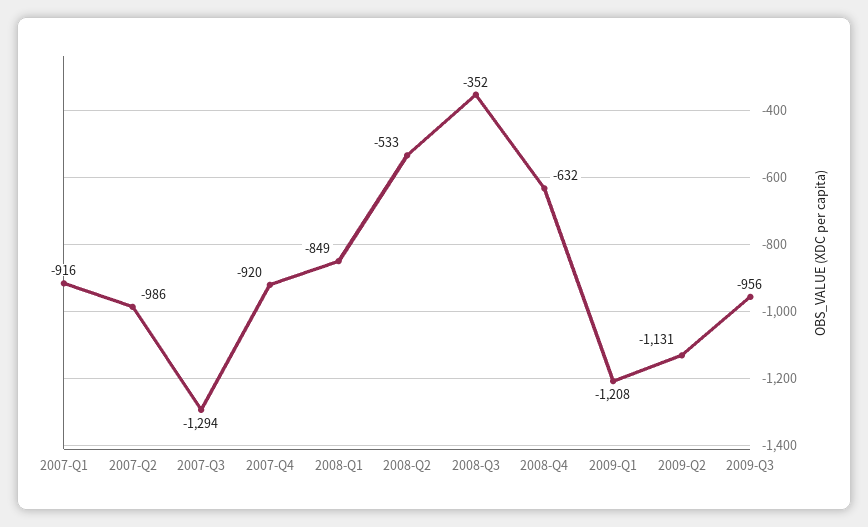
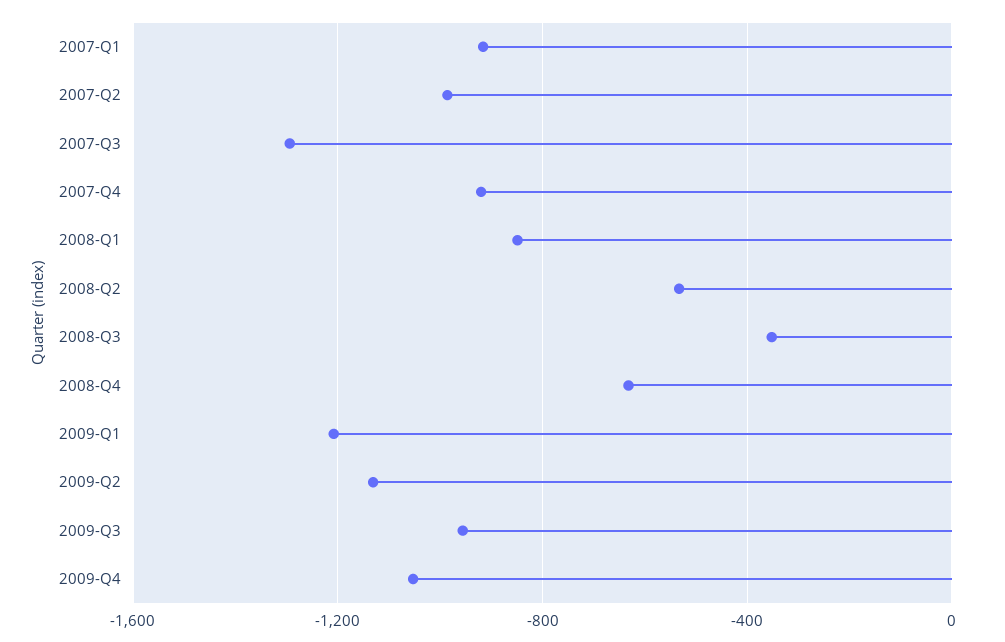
2009-Q4: none -> -1050

